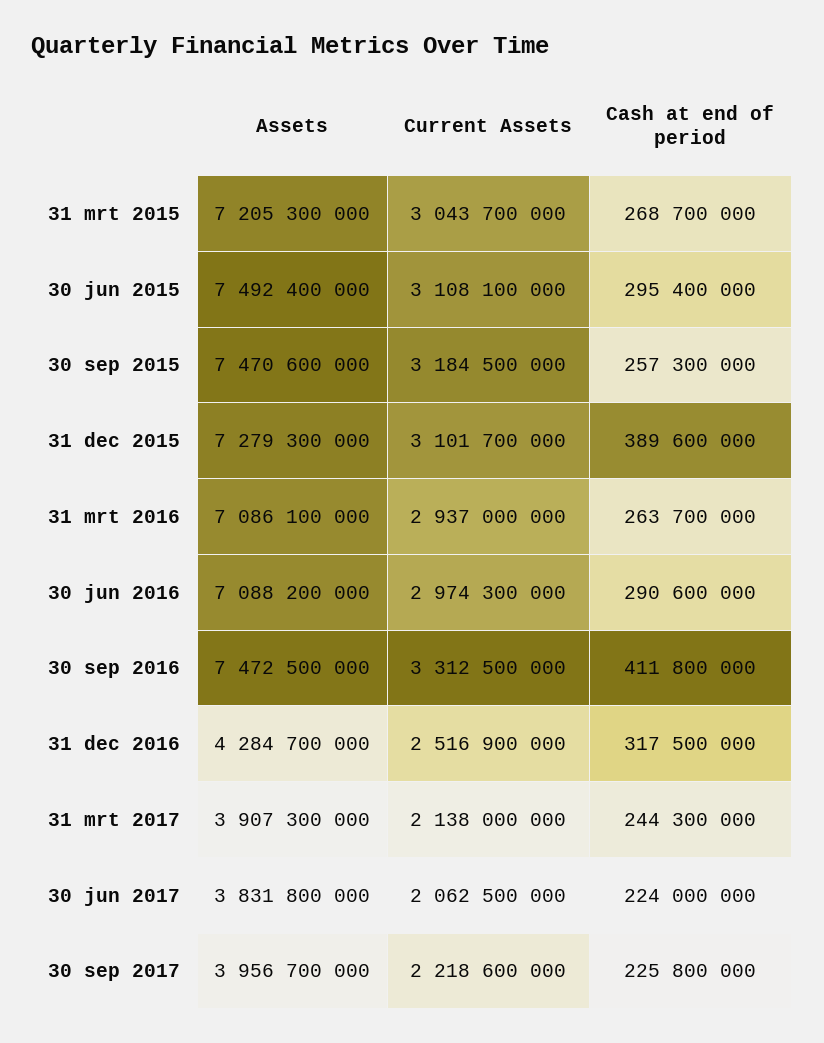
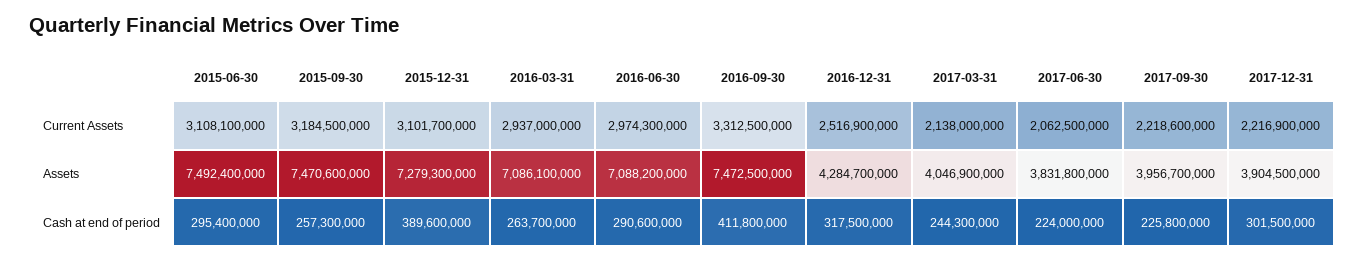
Assets, 31 mrt 2015: 7205300000 -> none
Current Assets, 31 mrt 2015: 3043700000 -> none
Cash at end of period, 31 mrt 2015: 268700000 -> none
Assets, 31 mrt 2017: 3907300000 -> 4046900000
Current Assets, 2017-12-31: none -> 2216900000
Assets, 2017-12-31: none -> 3904500000
Cash at end of period, 2017-12-31: none -> 301500000

